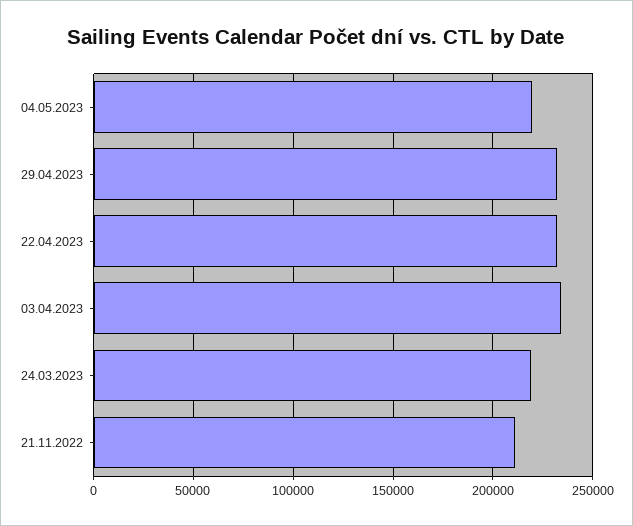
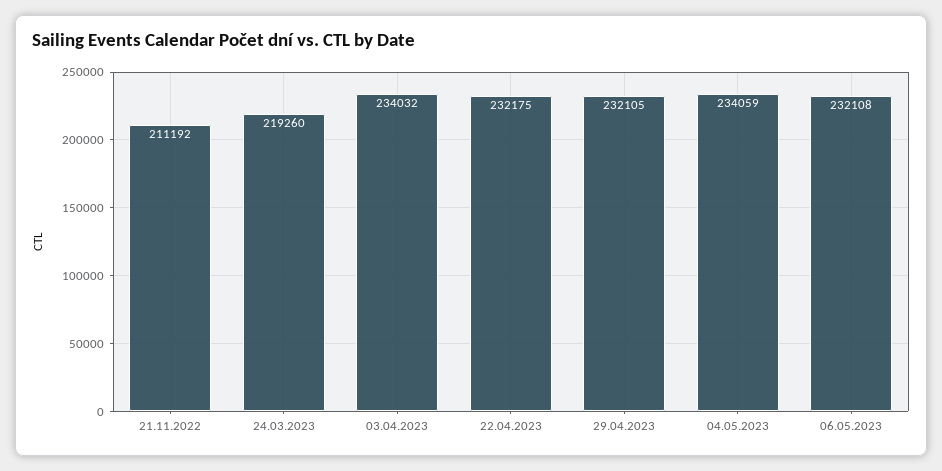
04.05.2023: 220000 -> 234059
06.05.2023: none -> 232108

